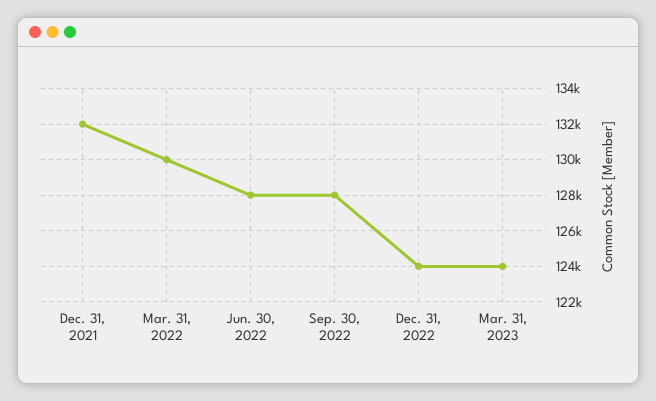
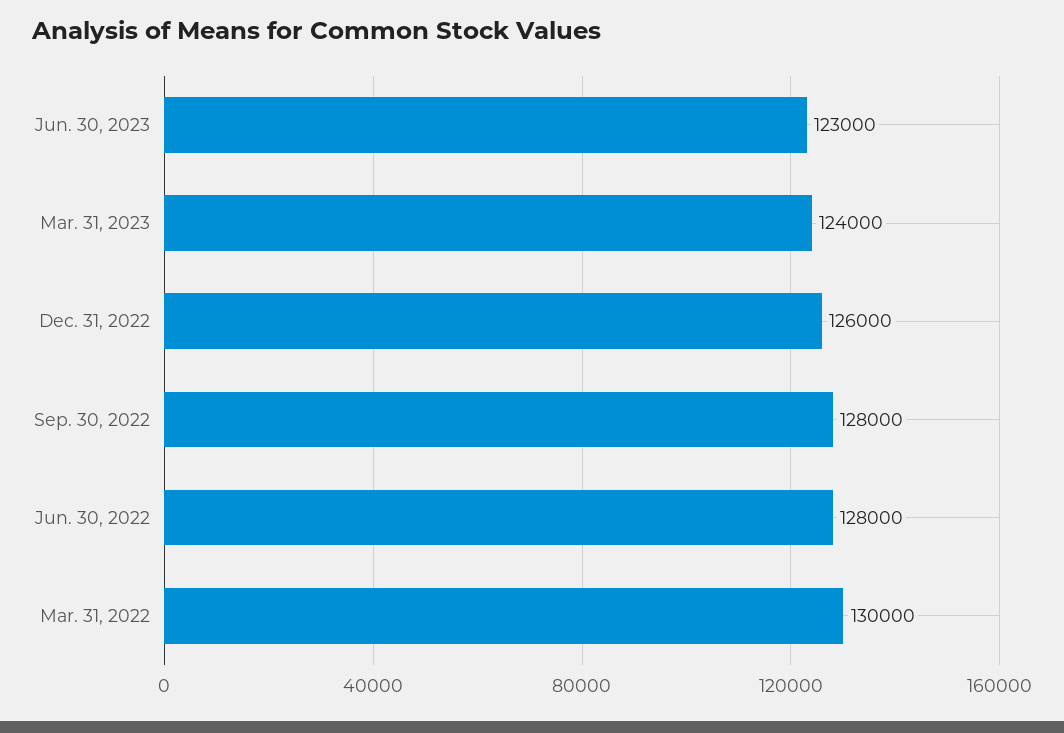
Dec. 31, 2021: 132000 -> none
Dec. 31, 2022: 124000 -> 126000
Jun. 30, 2023: none -> 123000

